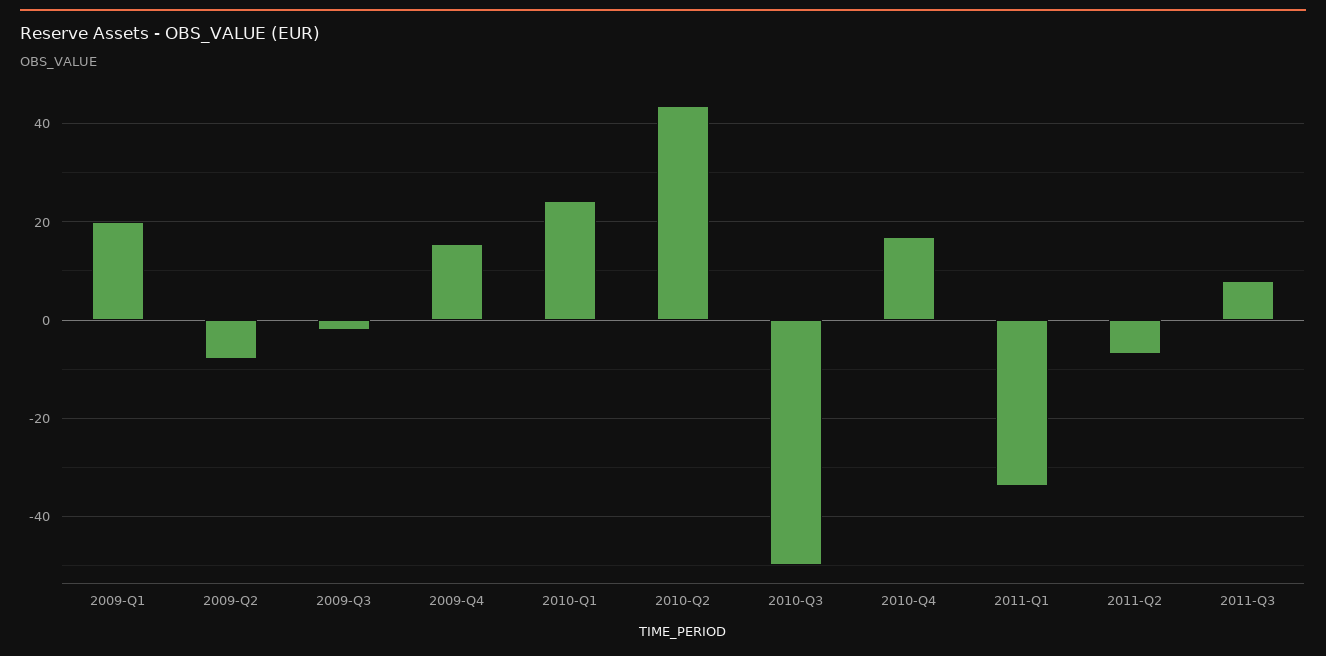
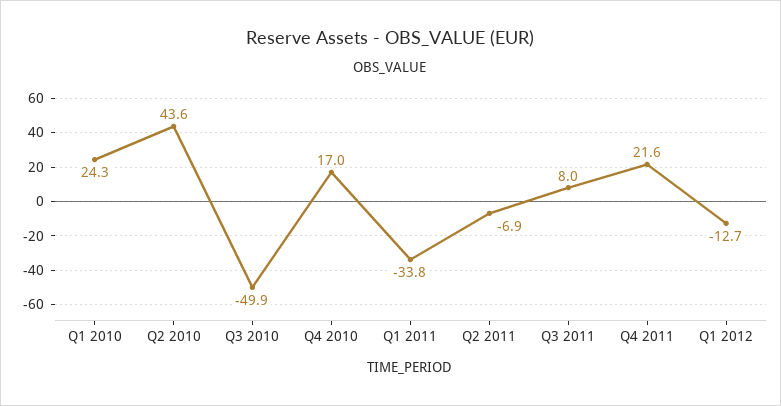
2009-Q1: 20 -> none
2009-Q2: -8 -> none
2009-Q3: -2 -> none
2009-Q4: 16 -> none
Q4 2011: none -> 21.6
Q1 2012: none -> -12.7

